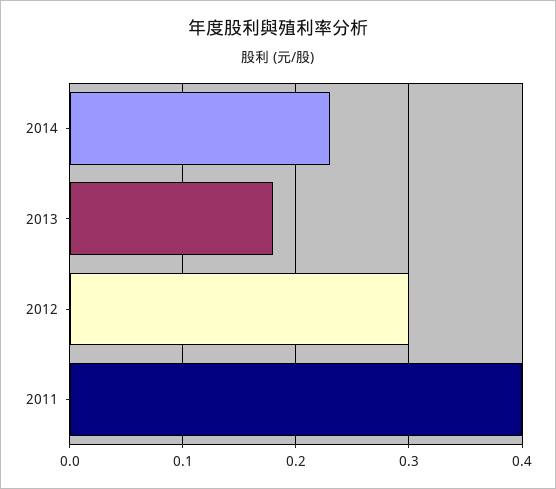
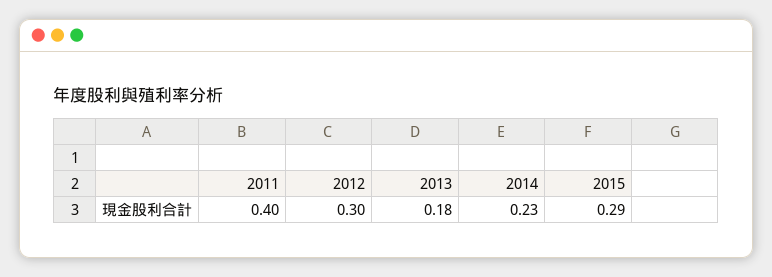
2015: none -> 0.29

